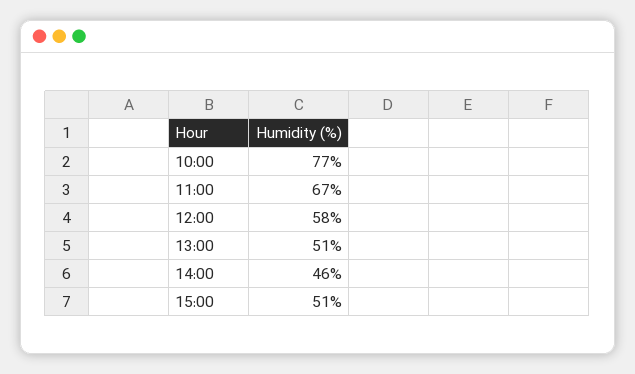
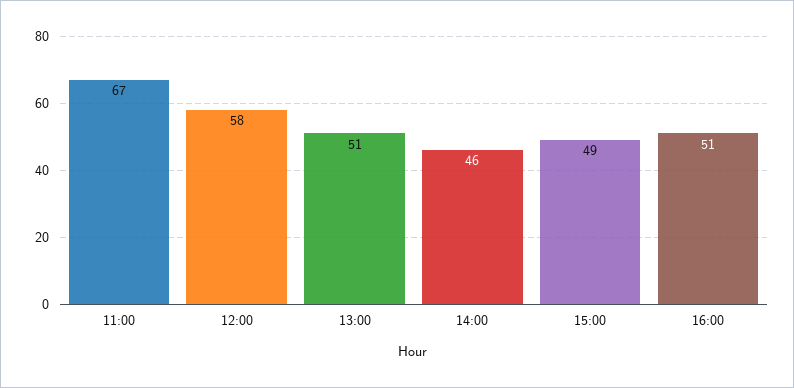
10:00: 77 -> none
15:00: 51 -> 49
16:00: none -> 51

